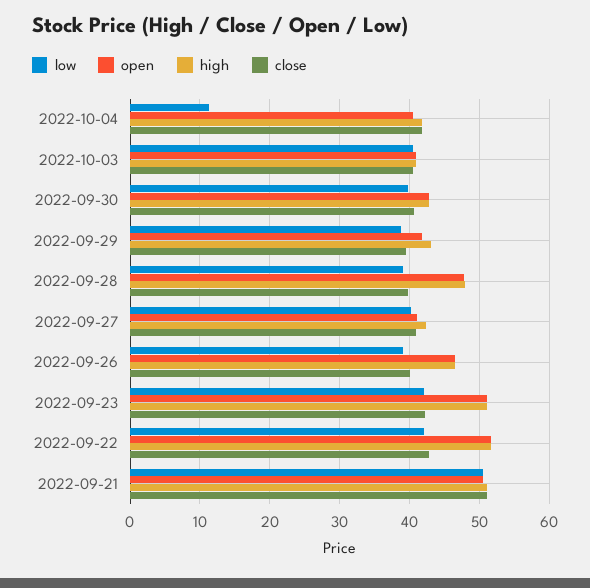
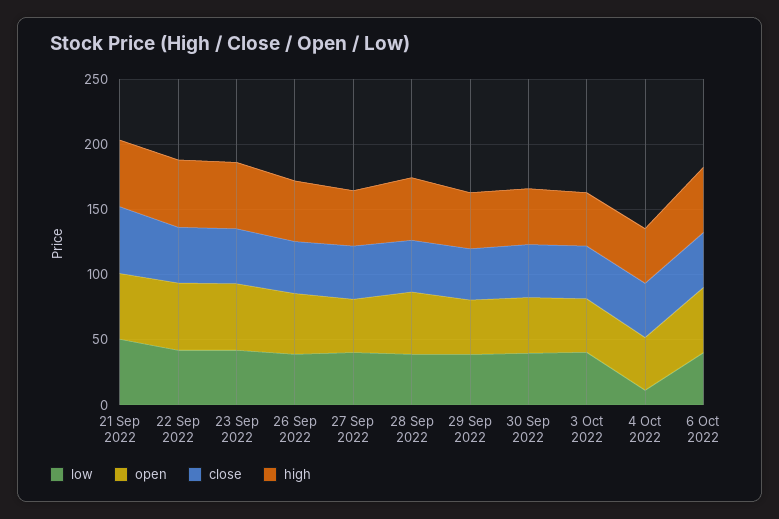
low, 6 Oct 2022: none -> 40
open, 6 Oct 2022: none -> 50
close, 6 Oct 2022: none -> 40
high, 6 Oct 2022: none -> 50

